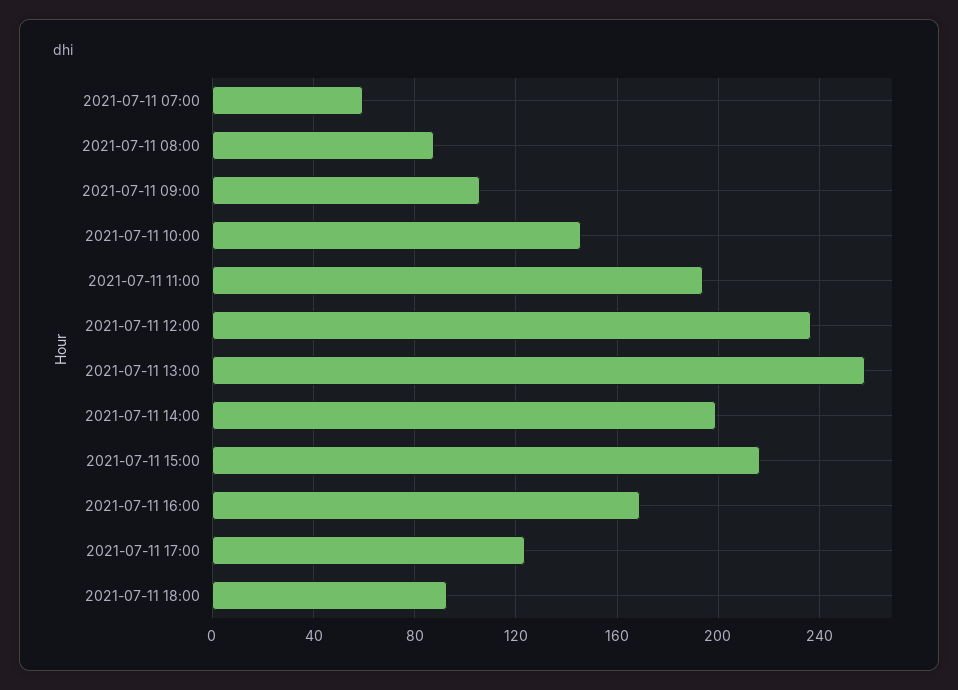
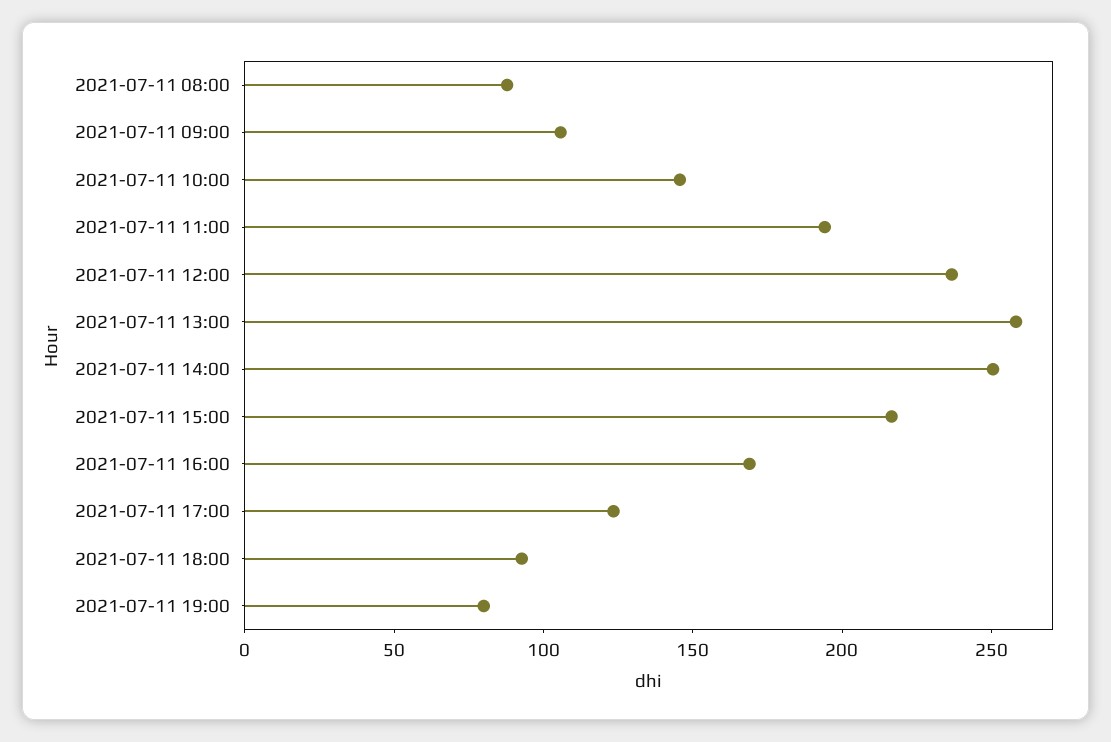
2021-07-11 07:00: 60 -> none
2021-07-11 14:00: 200 -> 250
2021-07-11 19:00: none -> 80

